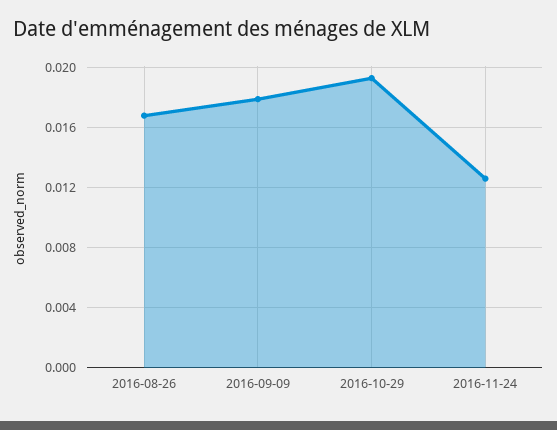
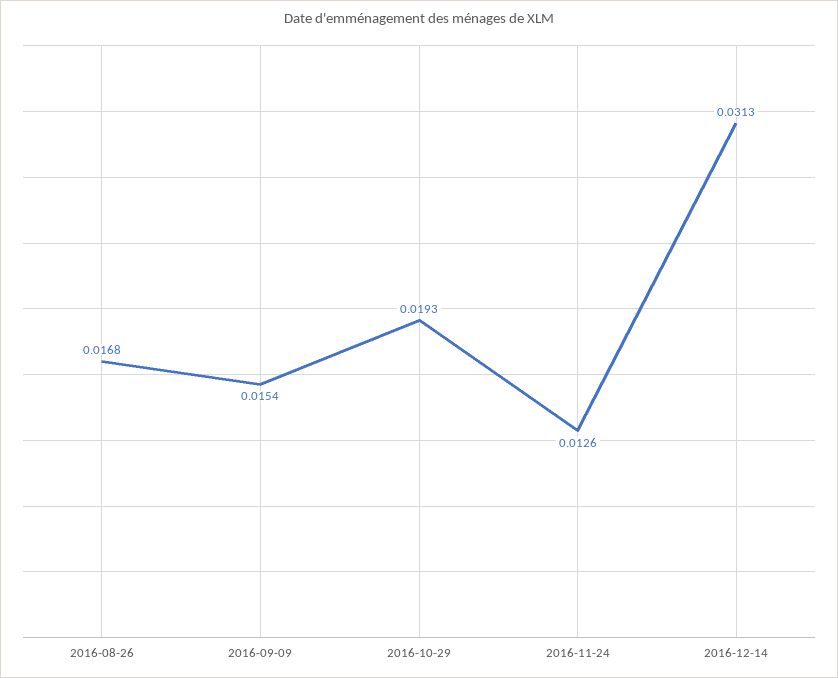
2016-09-09: 0.018 -> 0.0154
2016-12-14: none -> 0.0313

